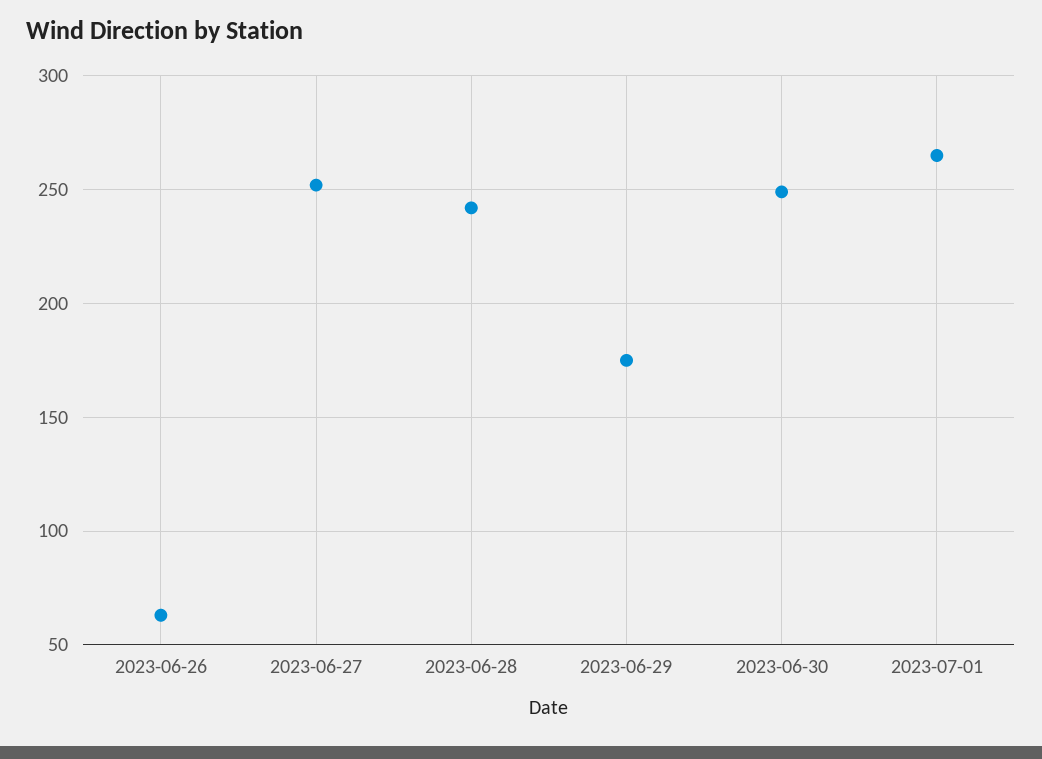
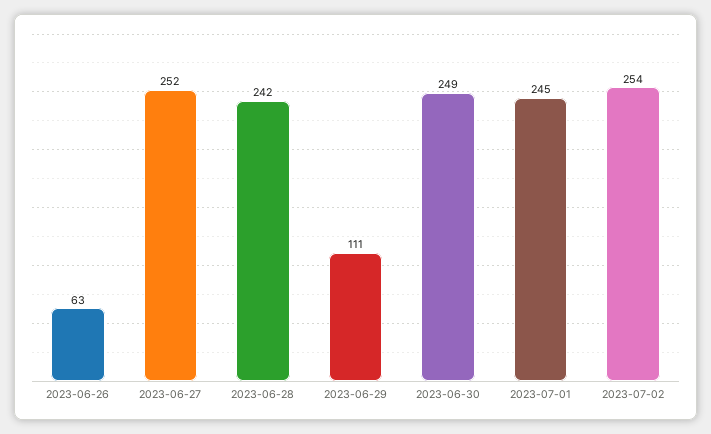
2023-06-29: 175 -> 111
2023-07-01: 265 -> 245
2023-07-02: none -> 254

